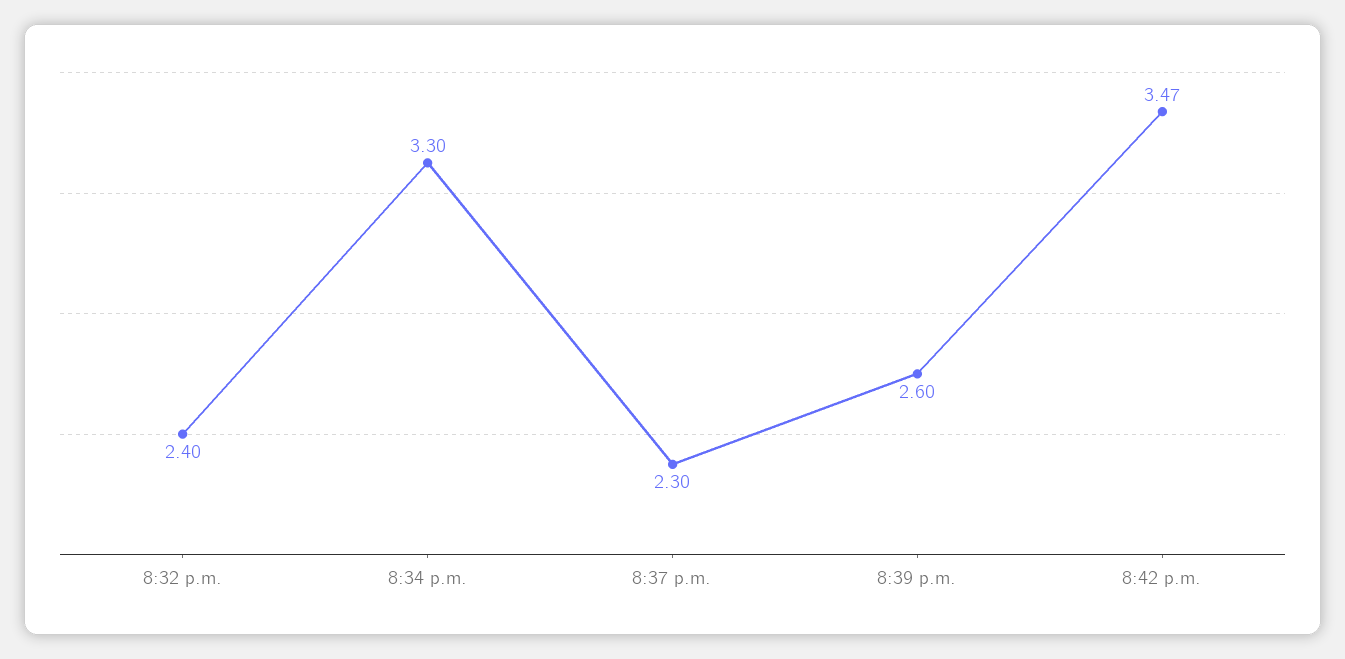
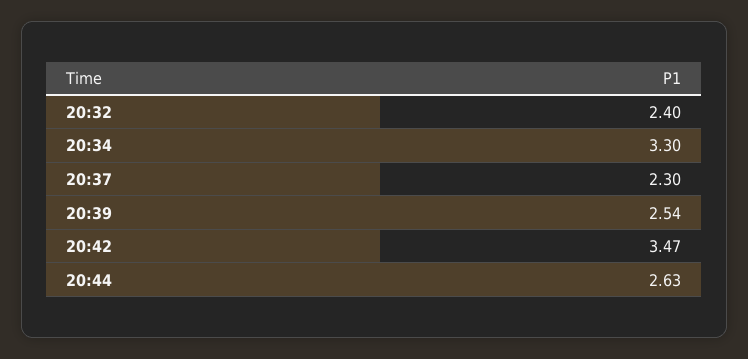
8:39 p.m.: 2.6 -> 2.54
20:44: none -> 2.63

